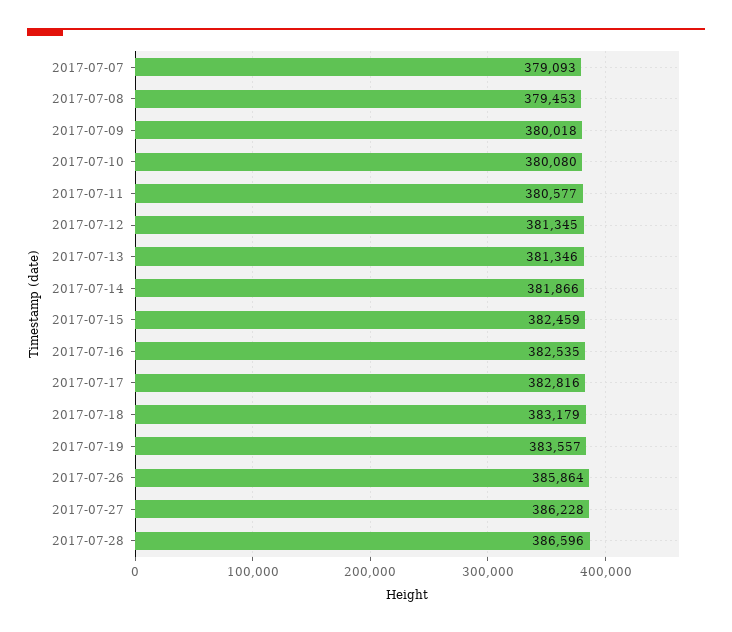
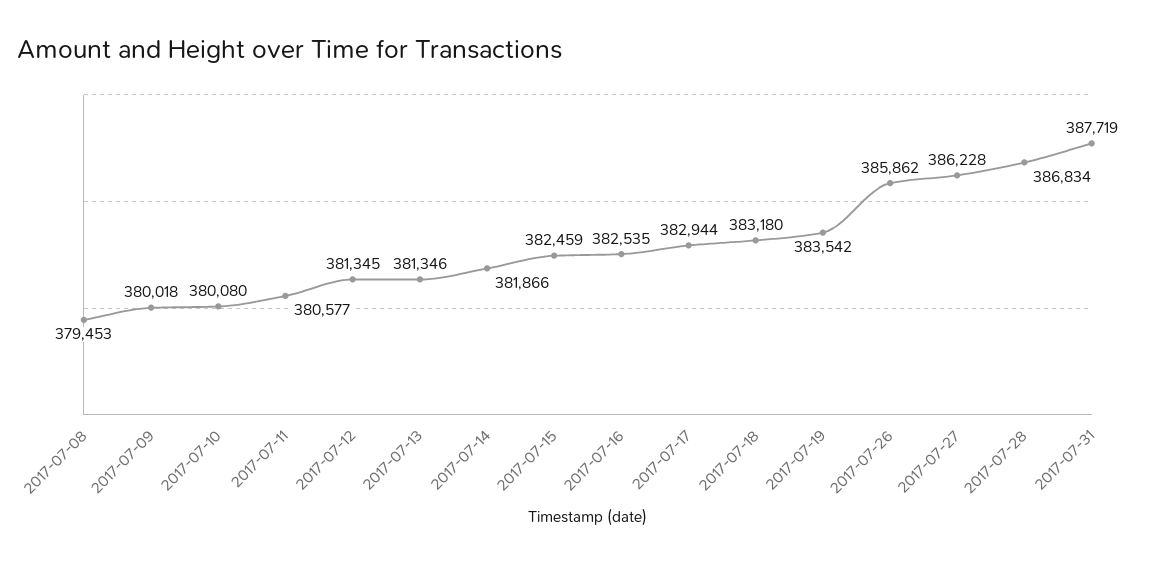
2017-07-07: 379093 -> none
2017-07-17: 382816 -> 382944
2017-07-18: 383179 -> 383180
2017-07-19: 383557 -> 383542
2017-07-26: 385864 -> 385862
2017-07-28: 386596 -> 386834
2017-07-31: none -> 387719

